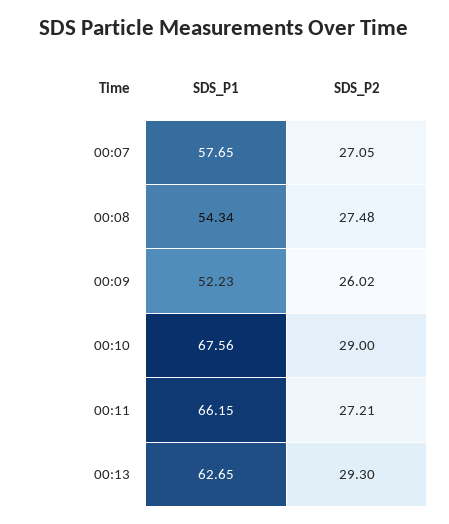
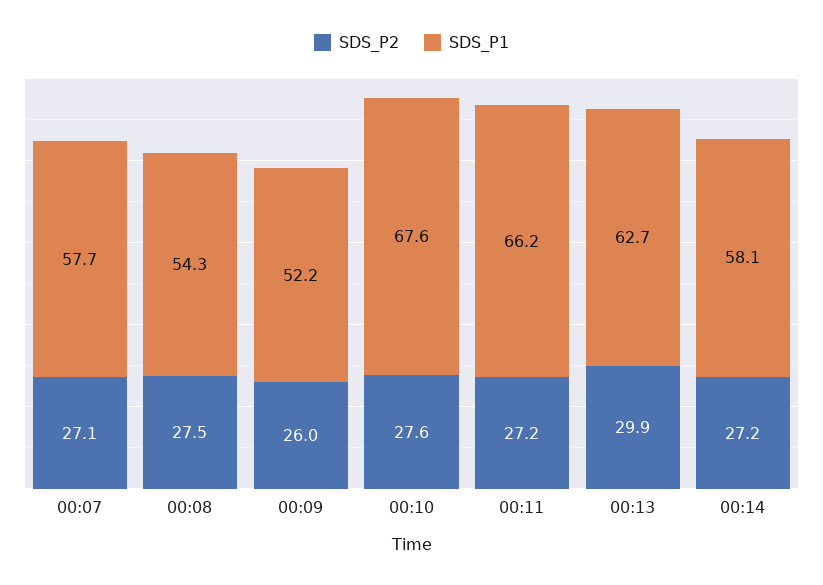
SDS_P2, 00:10: 29 -> 27.6
SDS_P2, 00:13: 29.3 -> 29.9
SDS_P2, 00:14: none -> 27.2
SDS_P1, 00:14: none -> 58.1

